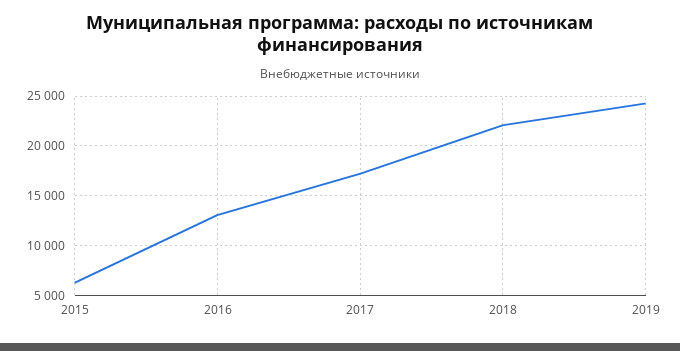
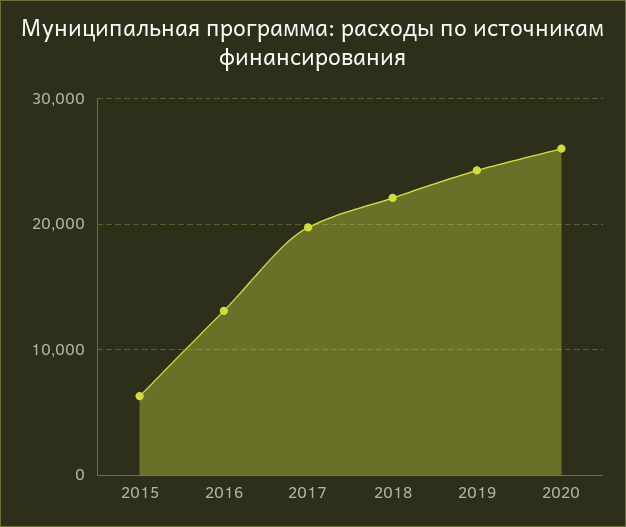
2017: 17000 -> 20000
2020: none -> 26000

